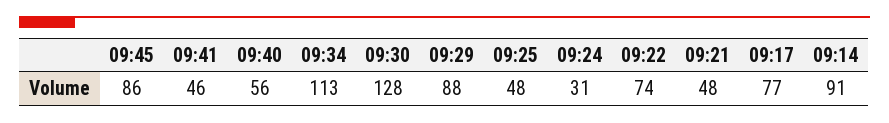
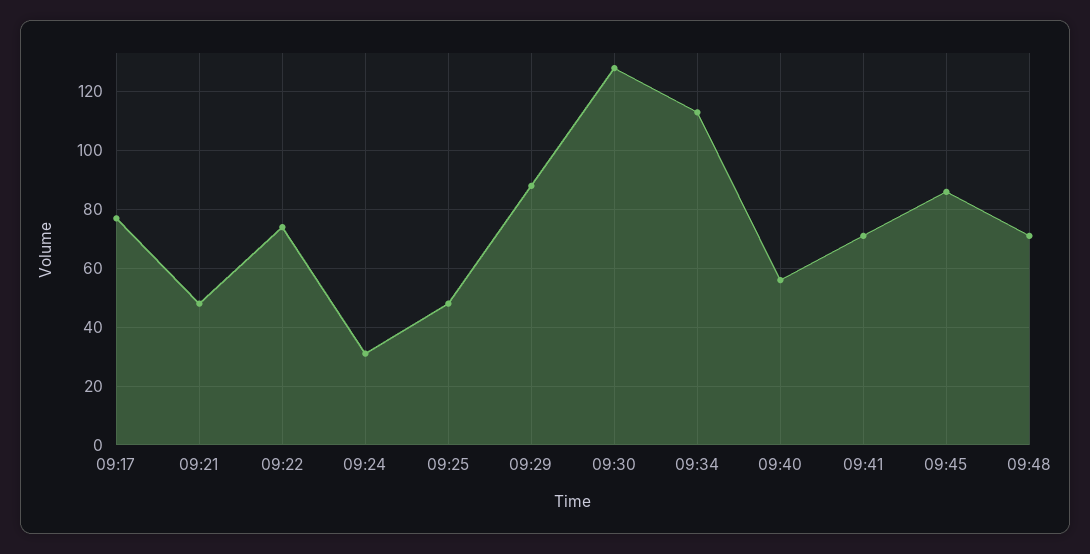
09:41: 46 -> 70
09:14: 91 -> none
09:48: none -> 70

